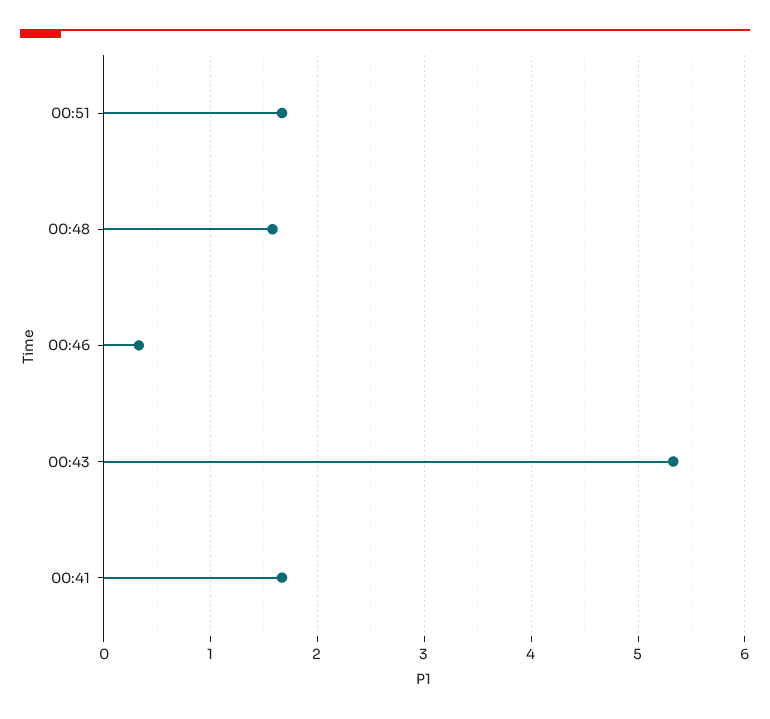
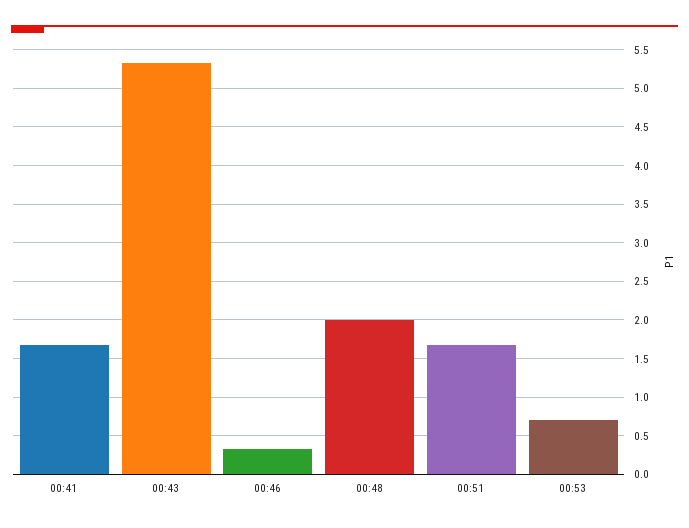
00:48: 1.6 -> 2
00:53: none -> 0.7

